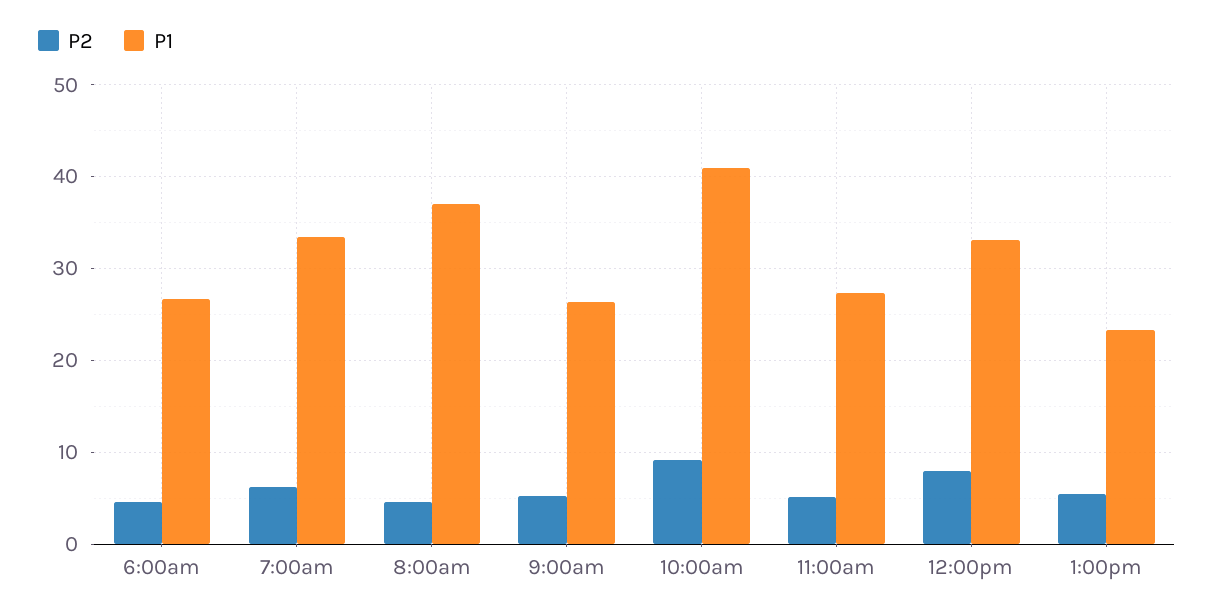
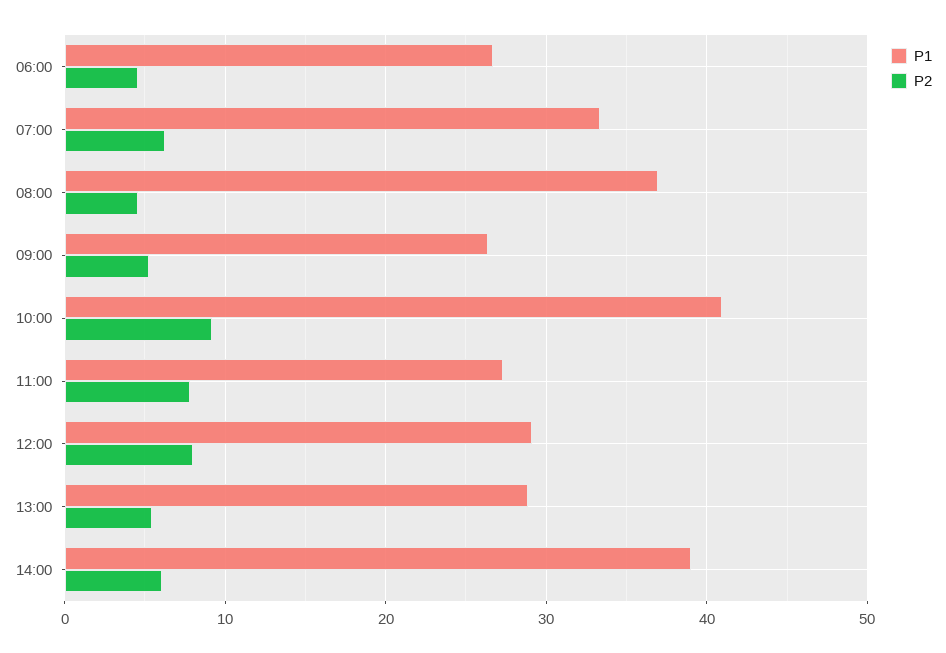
P2, 11:00am: 5 -> 8
P1, 12:00pm: 33 -> 29
P1, 1:00pm: 23 -> 29
P1, 14:00: none -> 39
P2, 14:00: none -> 6

